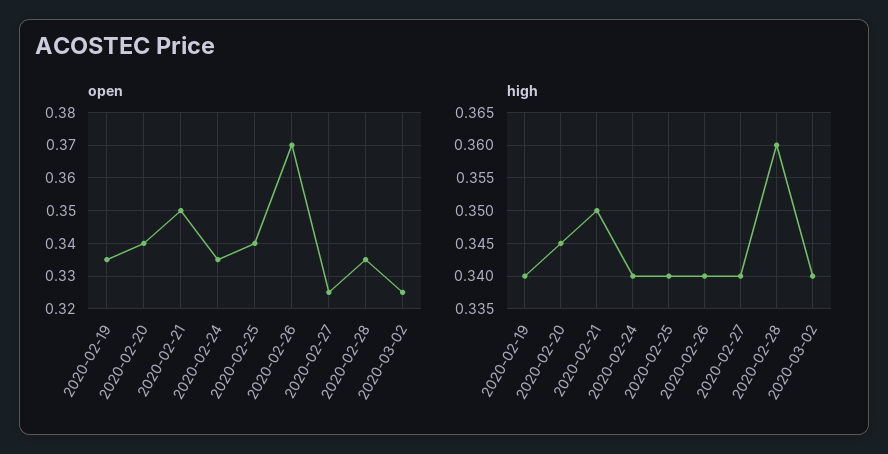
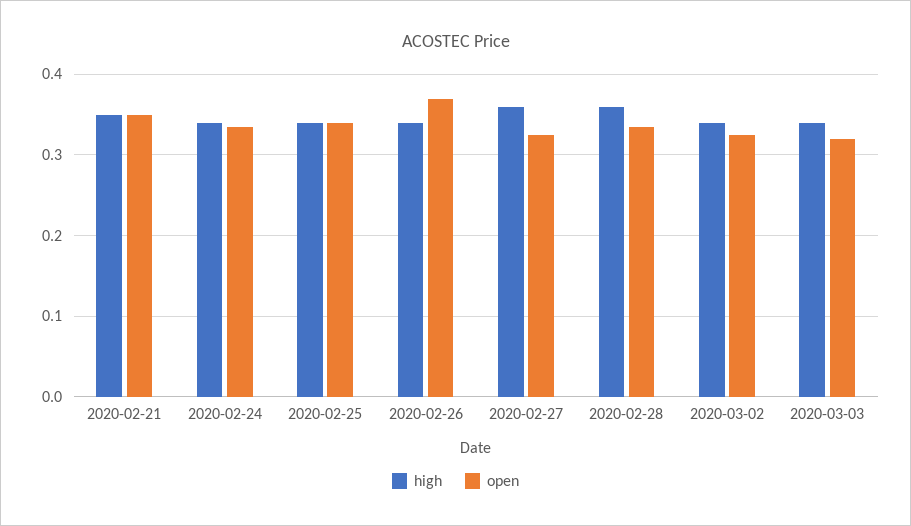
open, 2020-02-19: 0.335 -> none
open, 2020-02-20: 0.34 -> none
high, 2020-02-19: 0.34 -> none
high, 2020-02-20: 0.345 -> none
high, 2020-02-27: 0.34 -> 0.36
high, 2020-03-03: none -> 0.34
open, 2020-03-03: none -> 0.32

